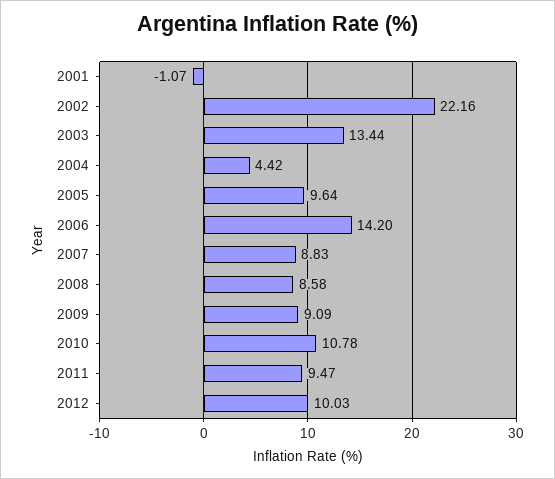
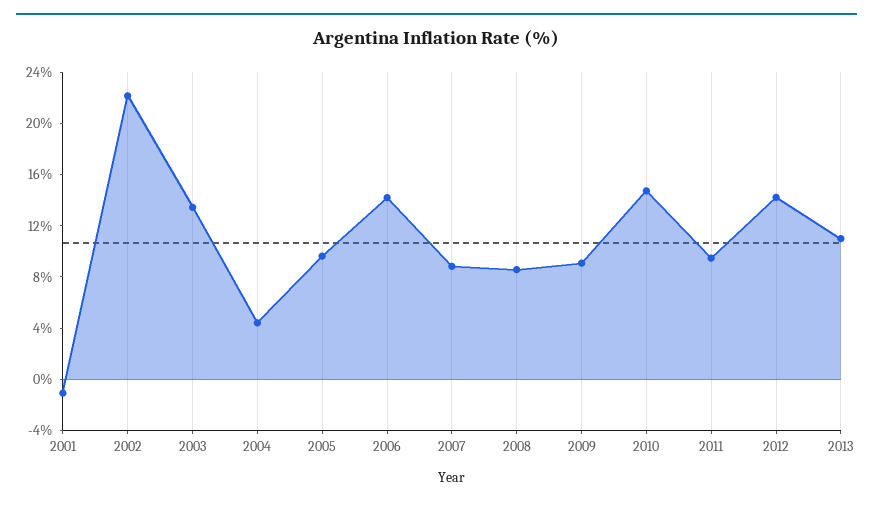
2010: 10.78 -> 15
2012: 10.03 -> 14
2013: none -> 11

